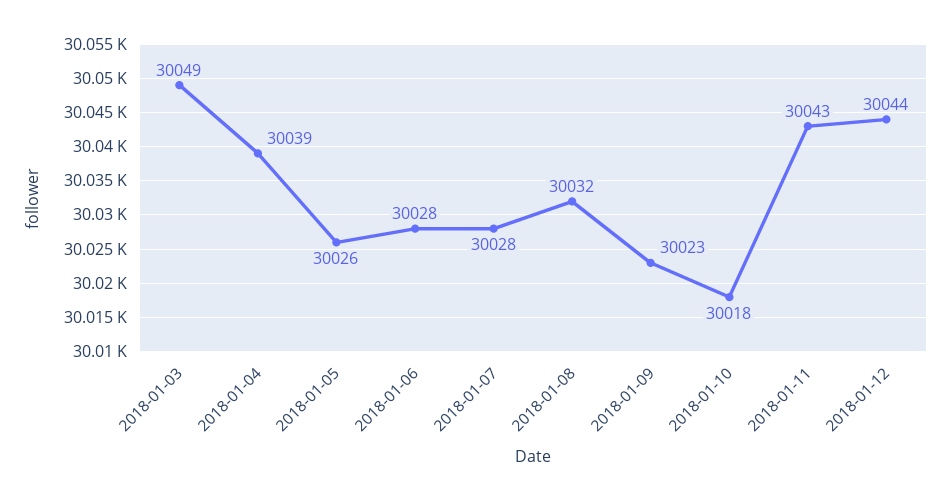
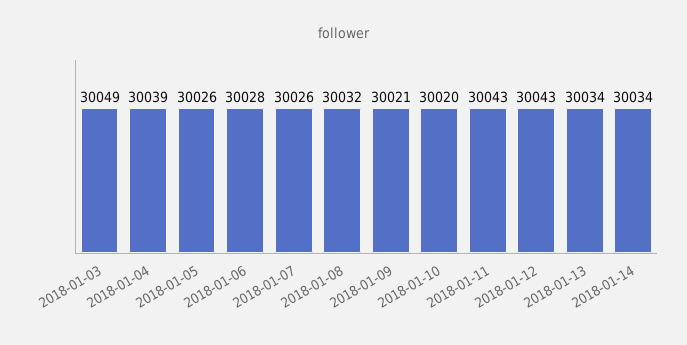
2018-01-07: 30028 -> 30026
2018-01-09: 30023 -> 30021
2018-01-10: 30018 -> 30020
2018-01-12: 30044 -> 30043
2018-01-13: none -> 30034
2018-01-14: none -> 30034

